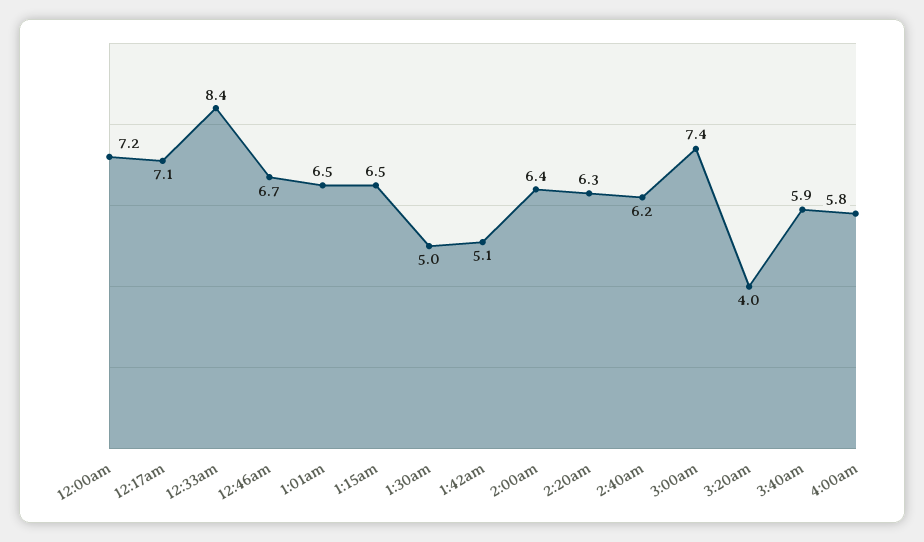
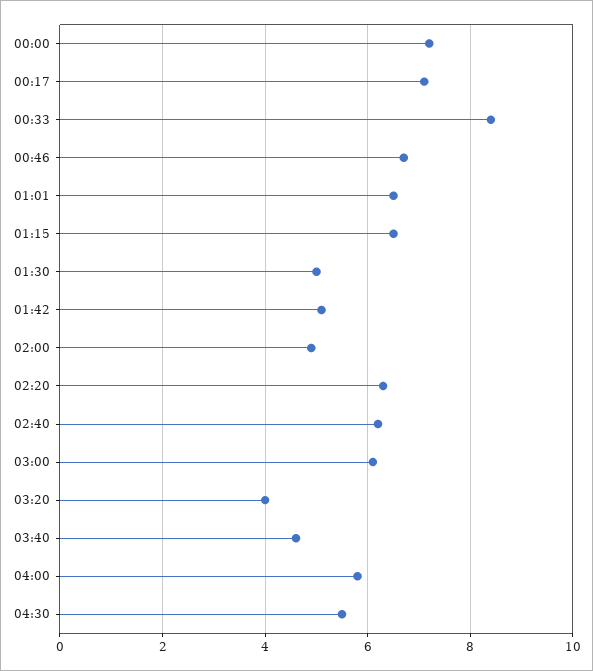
2:00am: 6.4 -> 5
3:00am: 7.4 -> 6
3:40am: 5.9 -> 4.5
04:30: none -> 5.5

